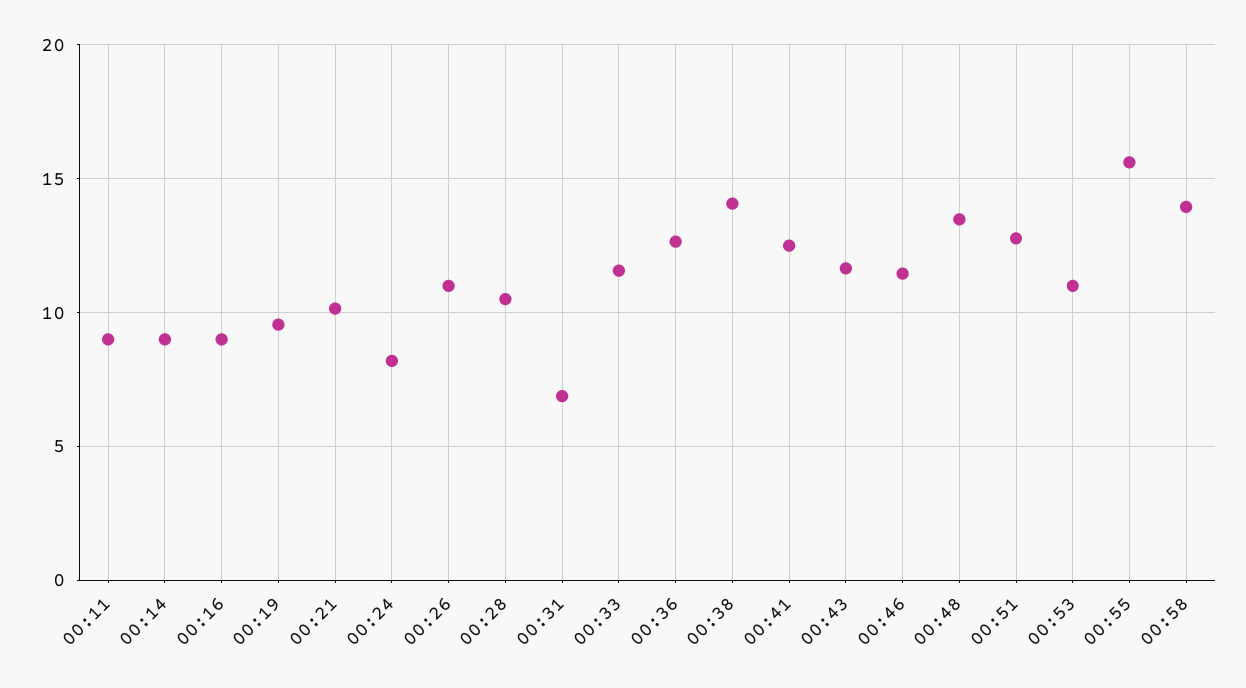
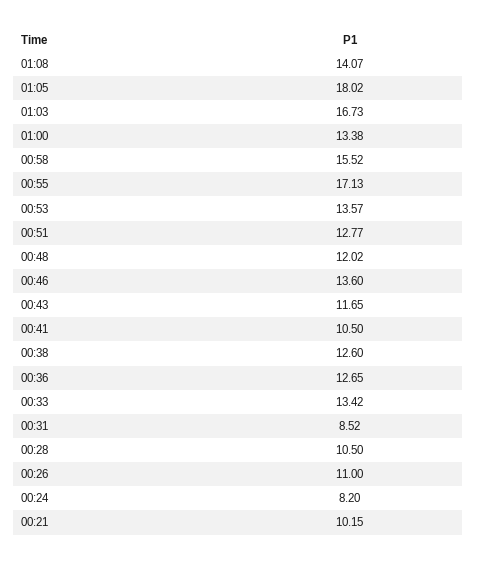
00:11: 9 -> none
00:14: 9 -> none
00:16: 9 -> none
00:19: 9.5 -> none
00:31: 7 -> 8.52
00:33: 11.5 -> 13.42
00:38: 14 -> 12.6
00:41: 12.5 -> 10.5
00:46: 11.5 -> 13.6
00:48: 13.5 -> 12.02
00:53: 11 -> 13.57
00:55: 15.5 -> 17.13
00:58: 14 -> 15.52
01:08: none -> 14.07
01:05: none -> 18.02
01:03: none -> 16.73
01:00: none -> 13.38

